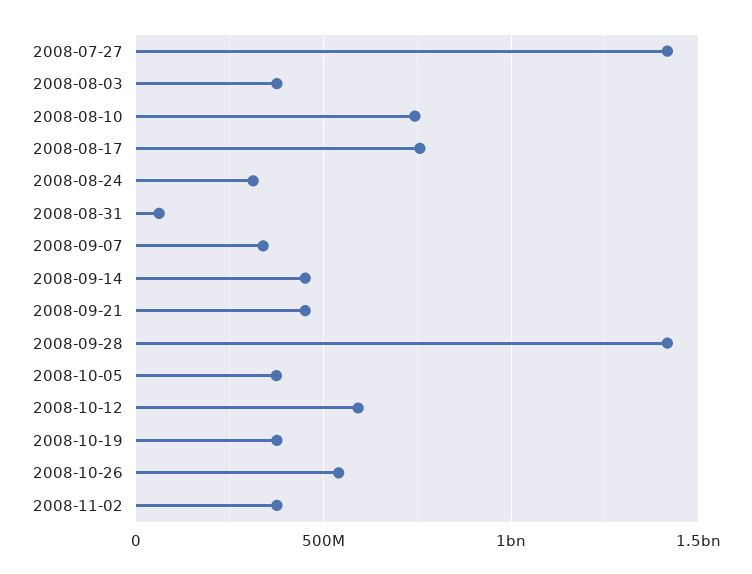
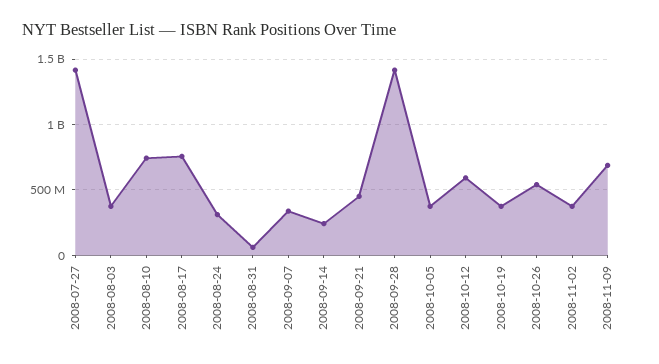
2008-09-14: 450000000 -> 250000000
2008-11-09: none -> 700000000

